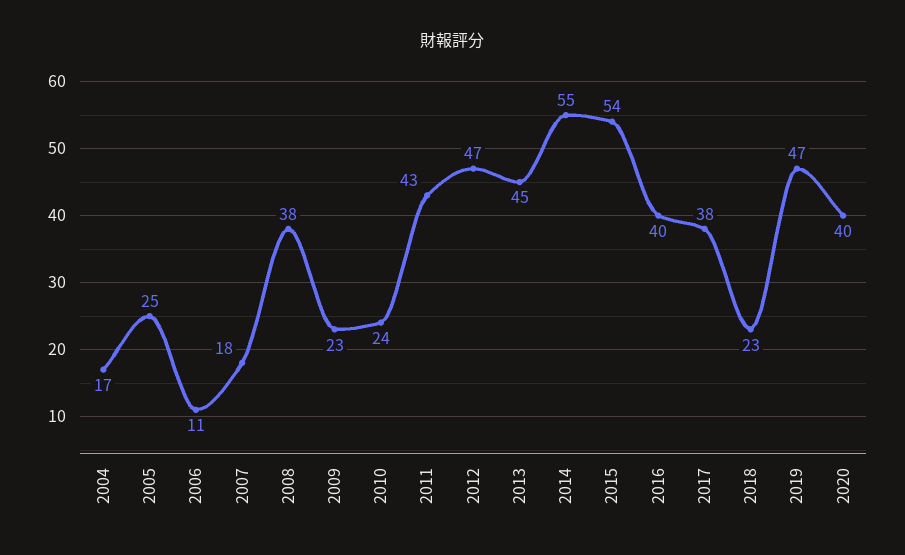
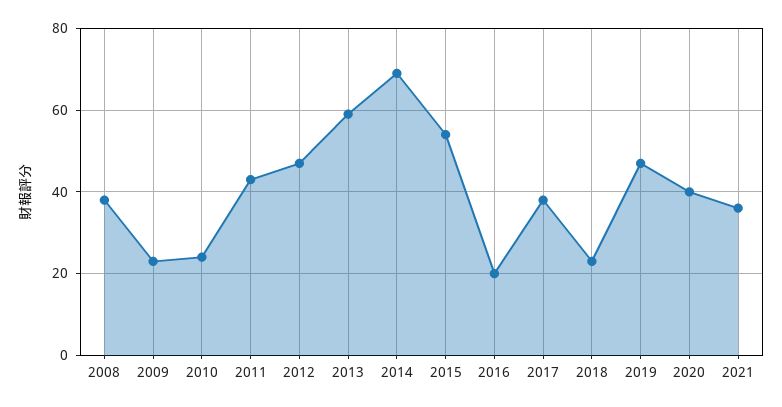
2004: 17 -> none
2005: 25 -> none
2006: 11 -> none
2007: 18 -> none
2013: 45 -> 60
2014: 55 -> 70
2016: 40 -> 20
2021: none -> 35

